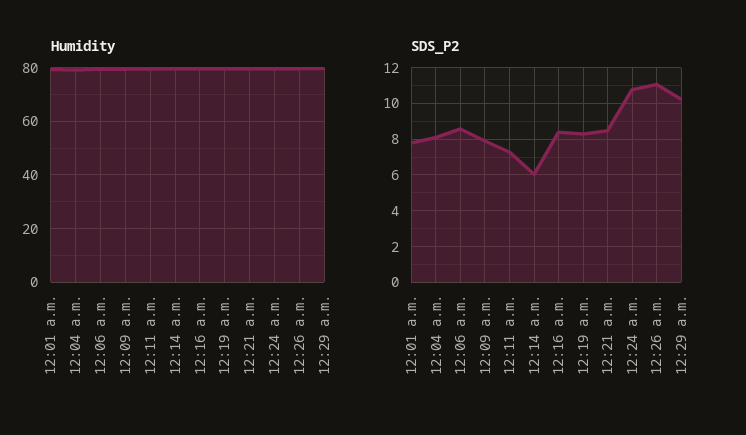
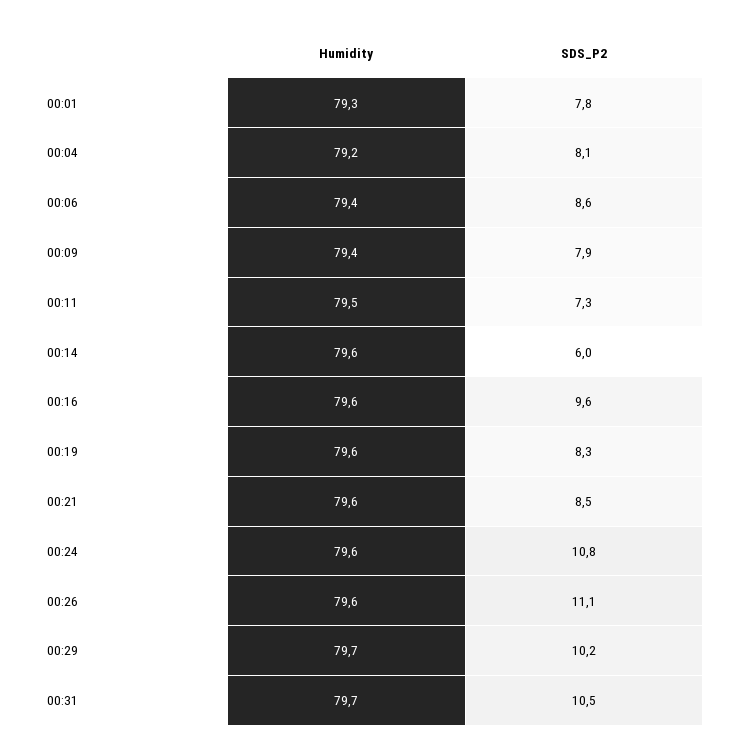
SDS_P2, 12:16 a.m.: 8.5 -> 9.6
Humidity, 00:31: none -> 79.7
SDS_P2, 00:31: none -> 10.5

